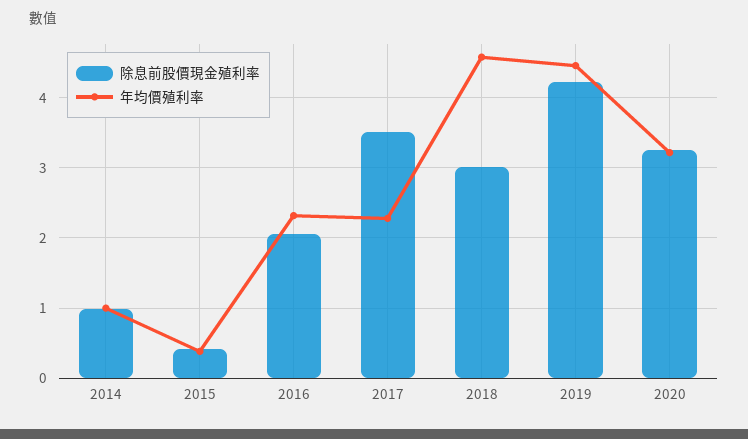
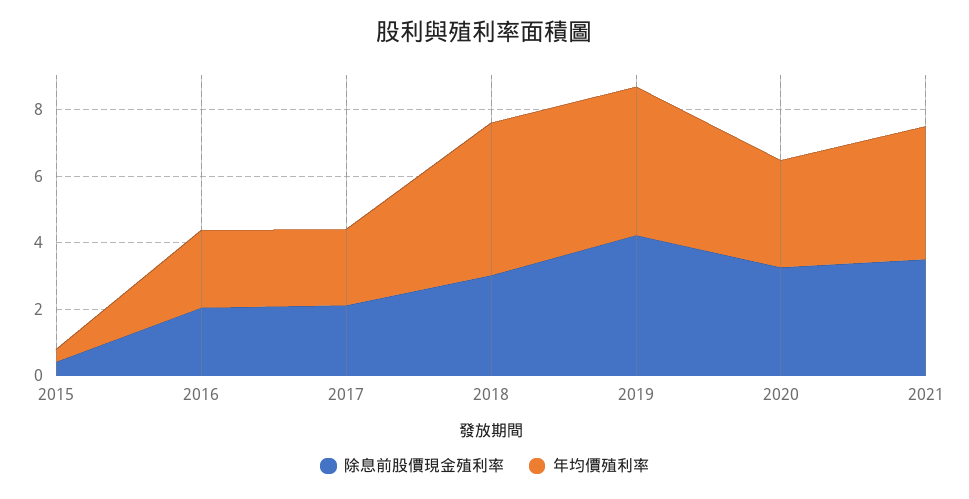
除息前股價現金殖利率, 2014: 1 -> none
年均價殖利率, 2014: 1 -> none
除息前股價現金殖利率, 2017: 3.5 -> 2
除息前股價現金殖利率, 2021: none -> 3.5
年均價殖利率, 2021: none -> 4

